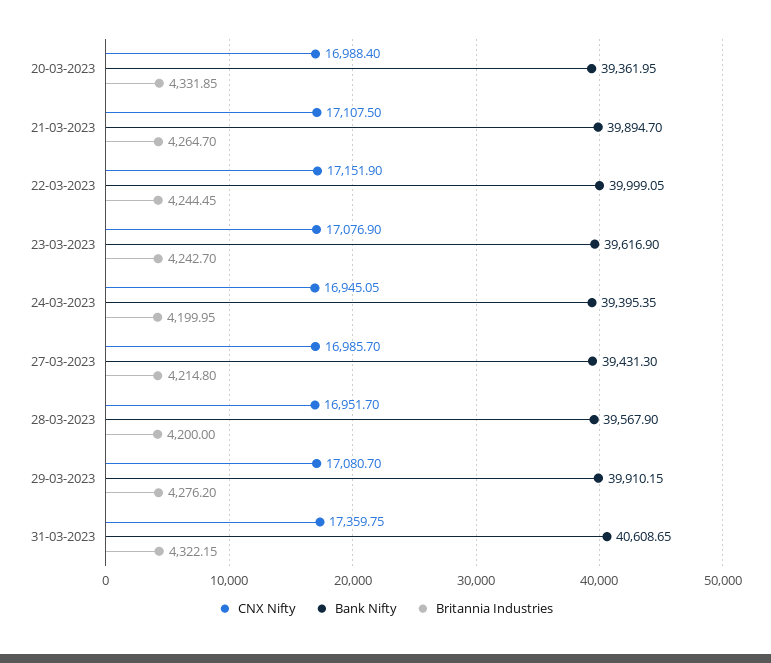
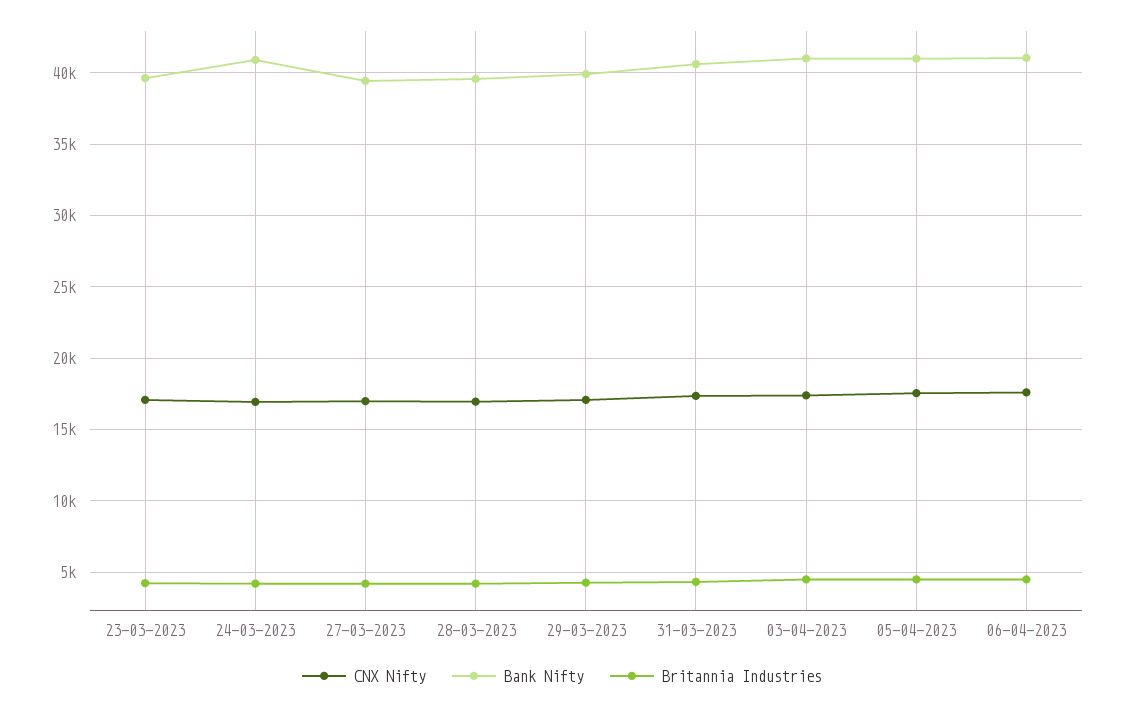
CNX Nifty, 20-03-2023: 16988.4 -> none
Bank Nifty, 20-03-2023: 39361.95 -> none
Britannia Industries, 20-03-2023: 4331.85 -> none
CNX Nifty, 21-03-2023: 17107.5 -> none
Bank Nifty, 21-03-2023: 39894.7 -> none
Britannia Industries, 21-03-2023: 4264.7 -> none
CNX Nifty, 22-03-2023: 17151.9 -> none
Bank Nifty, 22-03-2023: 39999.05 -> none
Britannia Industries, 22-03-2023: 4244.45 -> none
Bank Nifty, 24-03-2023: 39395.35 -> 41000
CNX Nifty, 03-04-2023: none -> 17500
Bank Nifty, 03-04-2023: none -> 41000
Britannia Industries, 03-04-2023: none -> 4500
CNX Nifty, 05-04-2023: none -> 17500
Bank Nifty, 05-04-2023: none -> 41000
Britannia Industries, 05-04-2023: none -> 4500
CNX Nifty, 06-04-2023: none -> 17500
Bank Nifty, 06-04-2023: none -> 41000
Britannia Industries, 06-04-2023: none -> 4500

